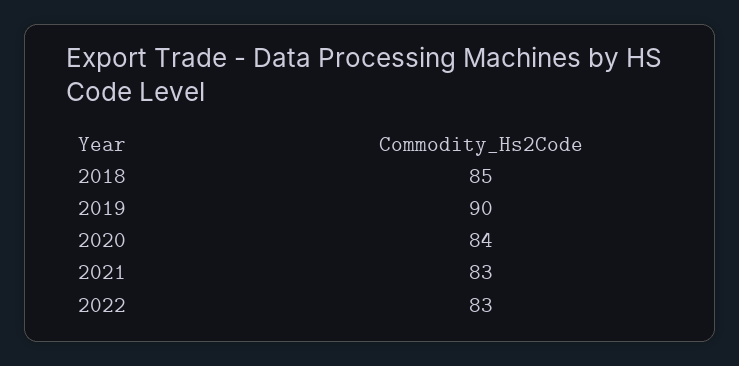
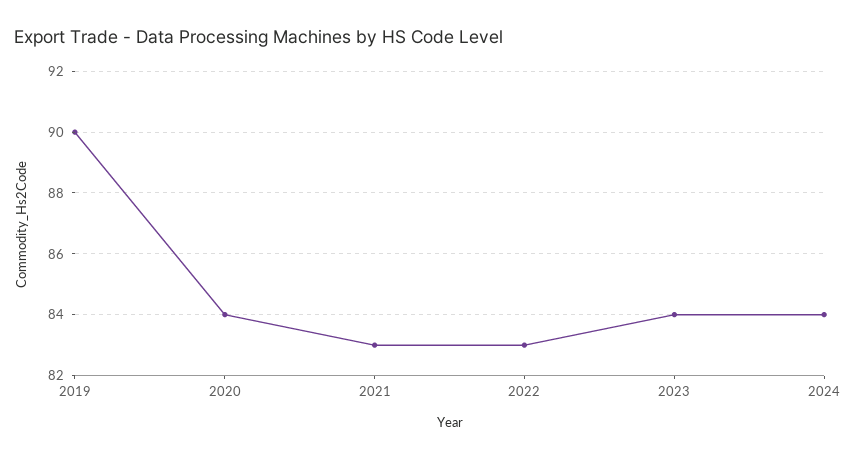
2018: 85 -> none
2023: none -> 84
2024: none -> 84

